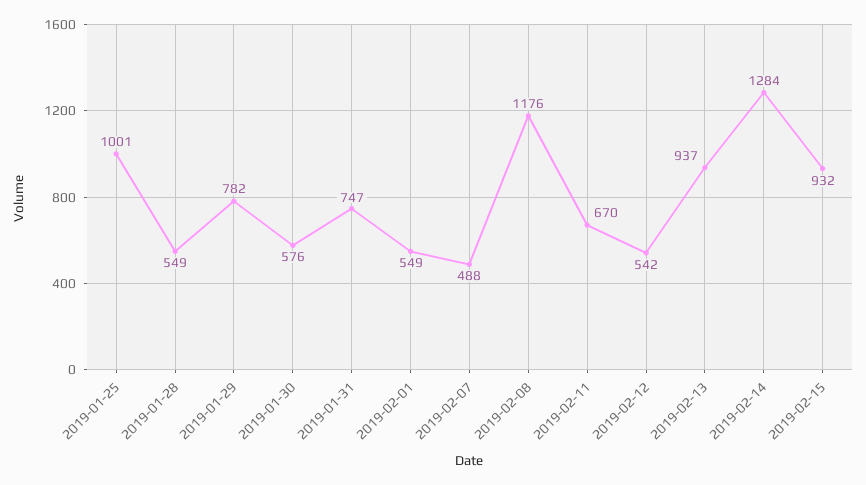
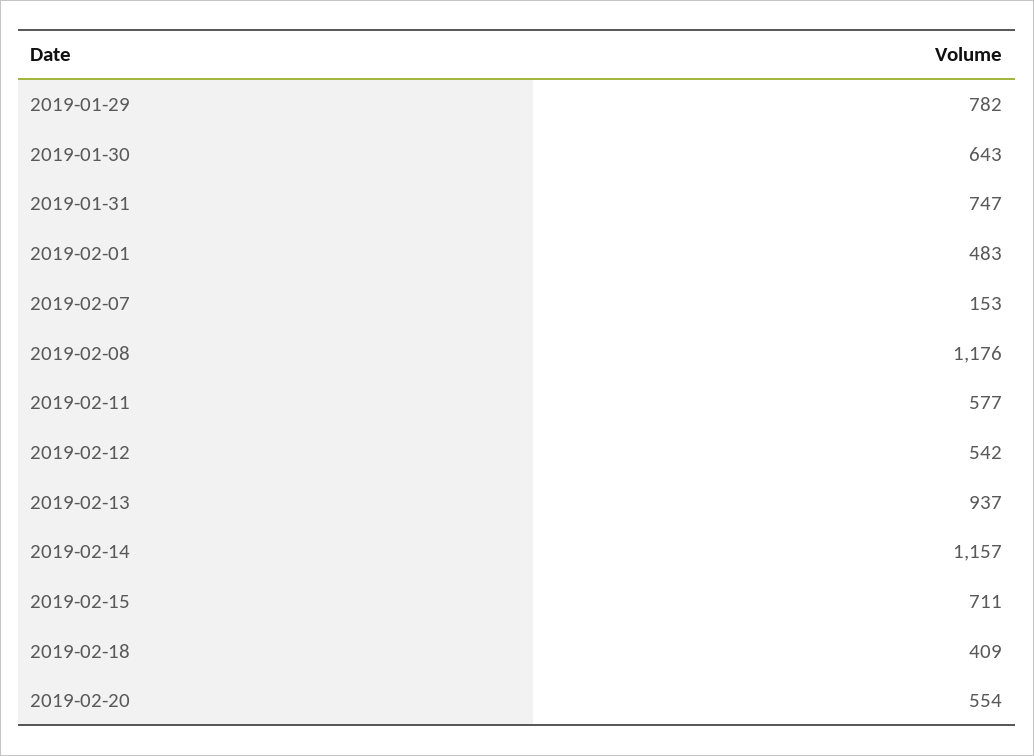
2019-01-25: 1001 -> none
2019-01-28: 549 -> none
2019-01-30: 576 -> 643
2019-02-01: 549 -> 483
2019-02-07: 488 -> 153
2019-02-11: 670 -> 577
2019-02-14: 1284 -> 1157
2019-02-15: 932 -> 711
2019-02-18: none -> 409
2019-02-20: none -> 554

